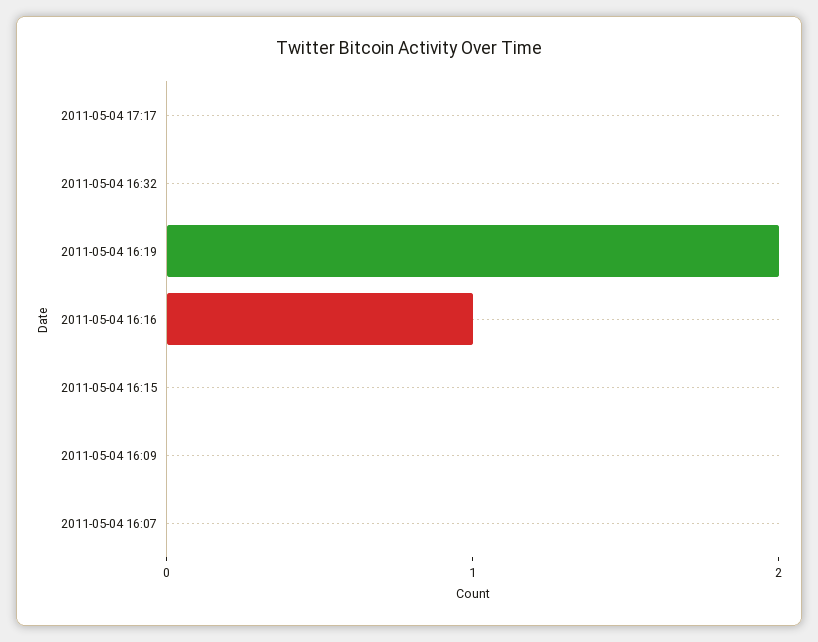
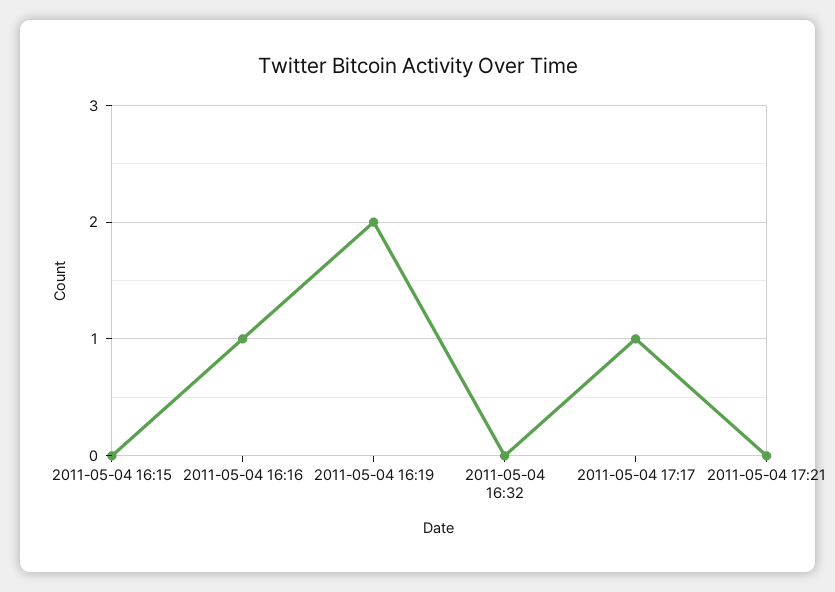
2011-05-04 17:17: 0 -> 1
2011-05-04 16:09: 0 -> none
2011-05-04 16:07: 0 -> none
2011-05-04 17:21: none -> 0

